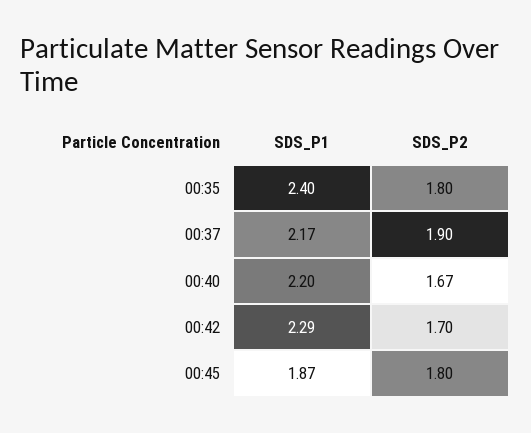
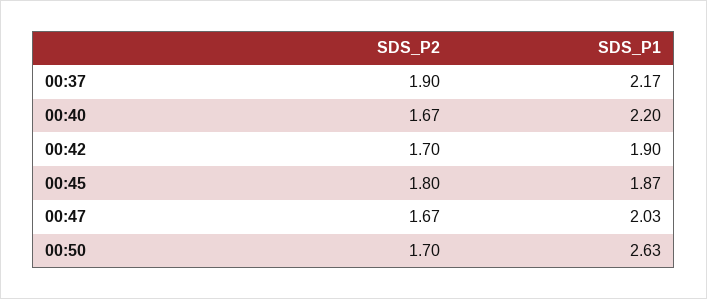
SDS_P1, 00:35: 2.4 -> none
SDS_P2, 00:35: 1.8 -> none
SDS_P1, 00:42: 2.29 -> 1.9
SDS_P2, 00:47: none -> 1.67
SDS_P1, 00:47: none -> 2.03
SDS_P2, 00:50: none -> 1.7
SDS_P1, 00:50: none -> 2.63

